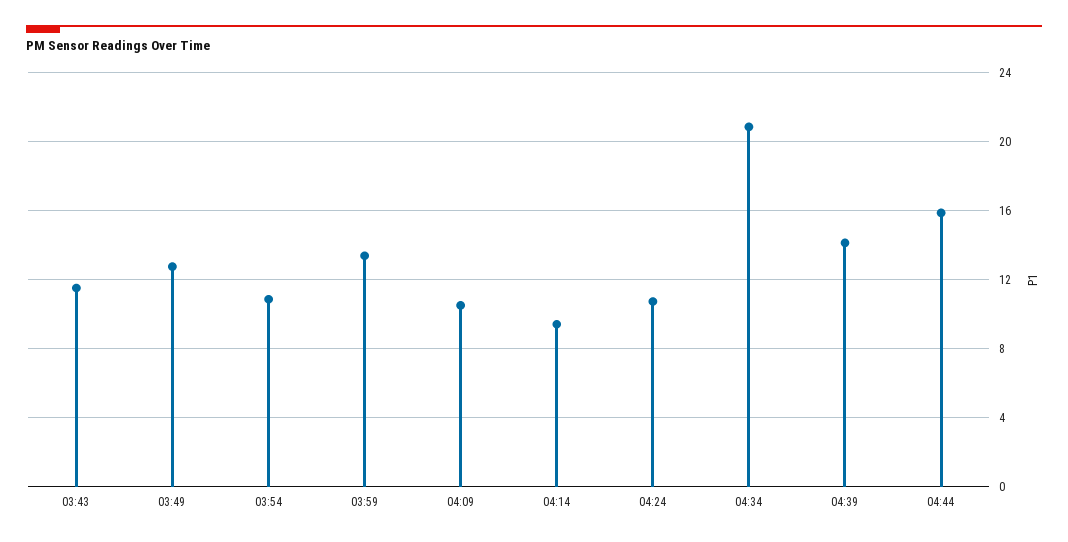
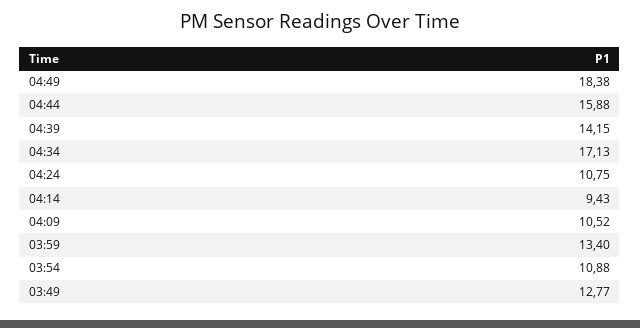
03:43: 11.5 -> none
04:34: 21 -> 17.13
04:49: none -> 18.38

